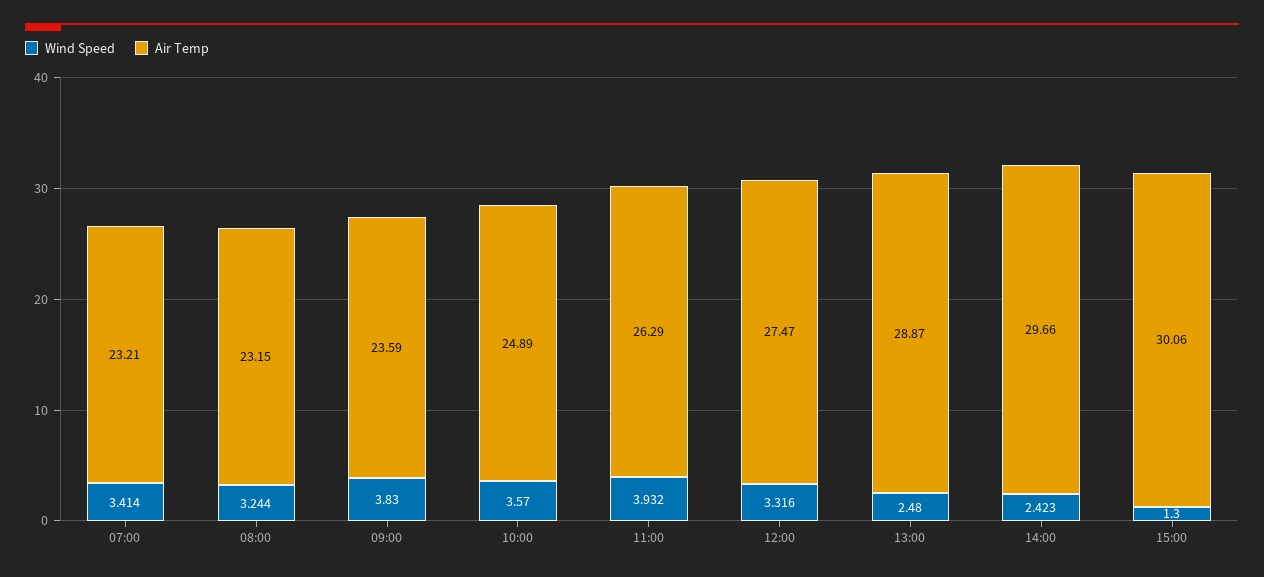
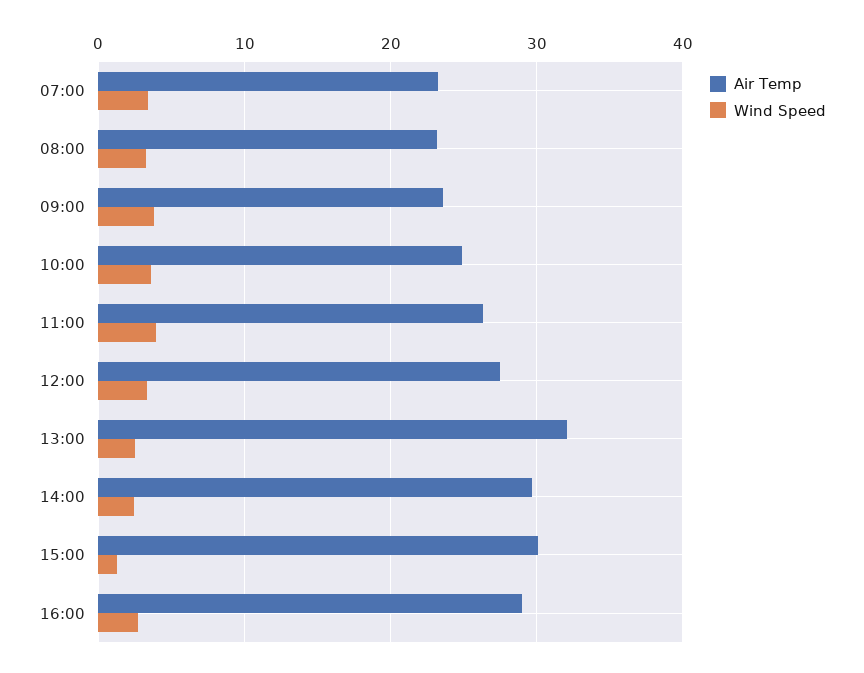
Air Temp, 13:00: 28.87 -> 32
Air Temp, 16:00: none -> 29
Wind Speed, 16:00: none -> 3

